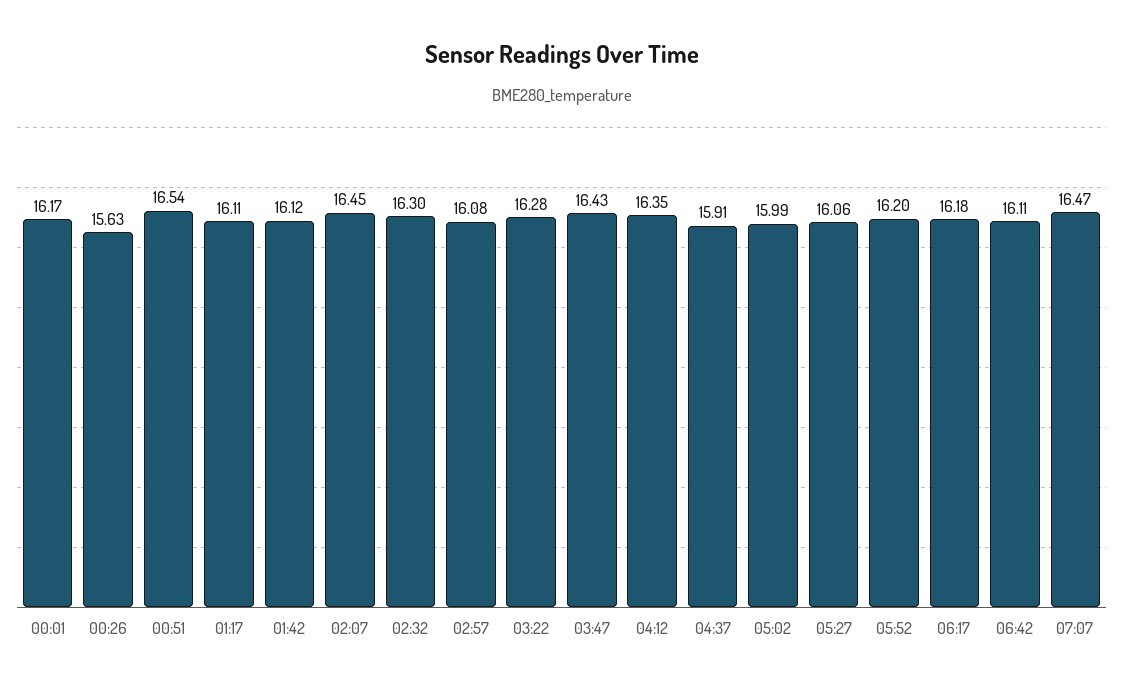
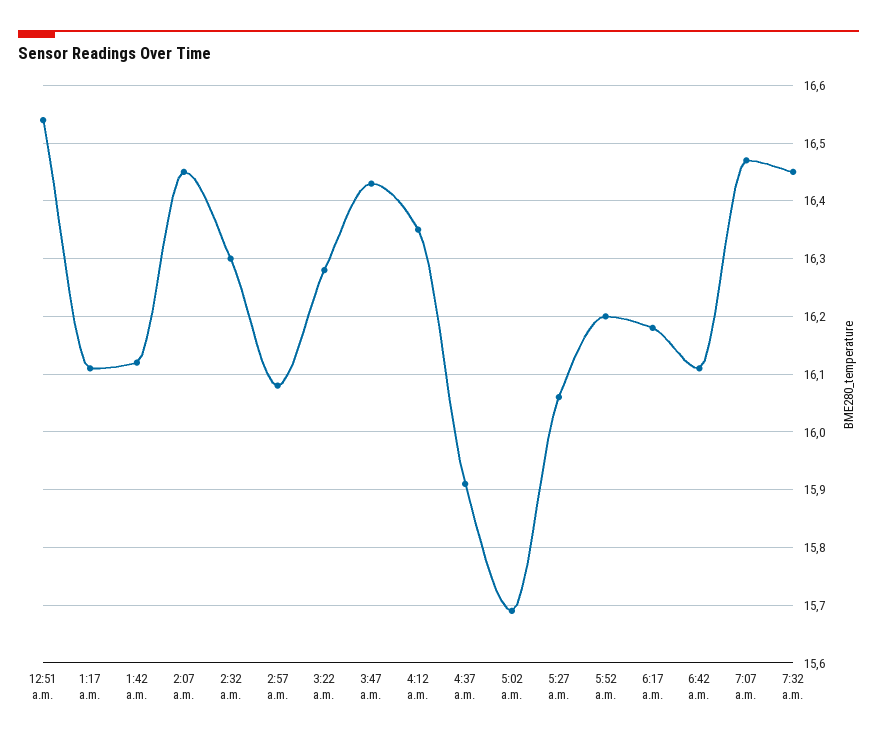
00:01: 16.17 -> none
00:26: 15.63 -> none
05:02: 15.99 -> 15.7
7:32 a.m.: none -> 16.45

